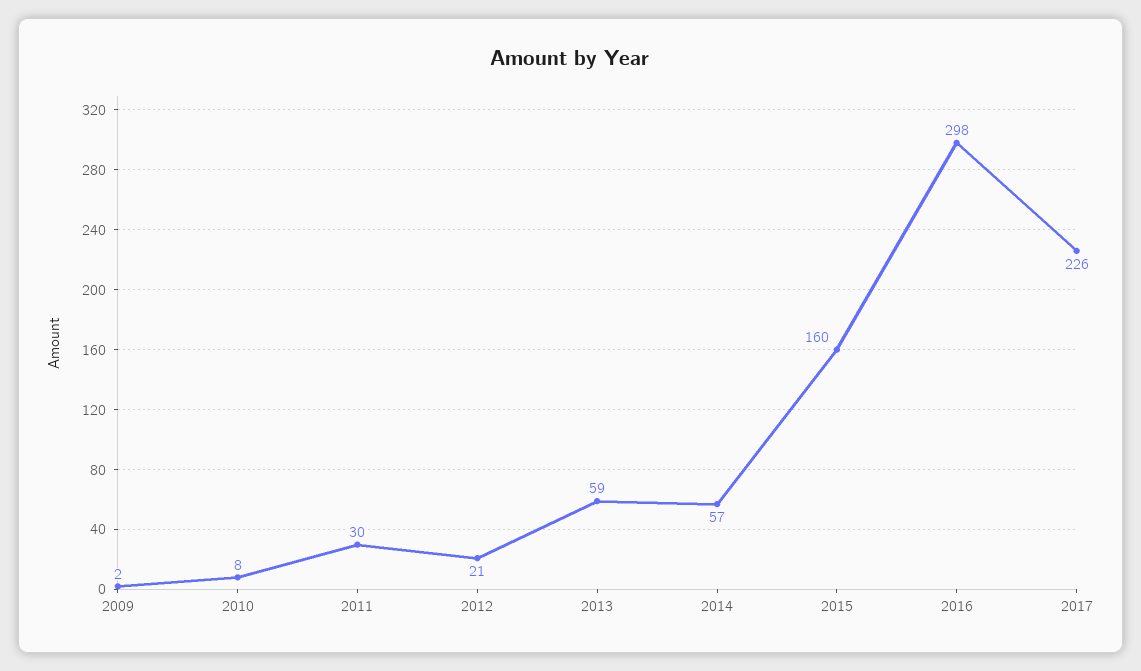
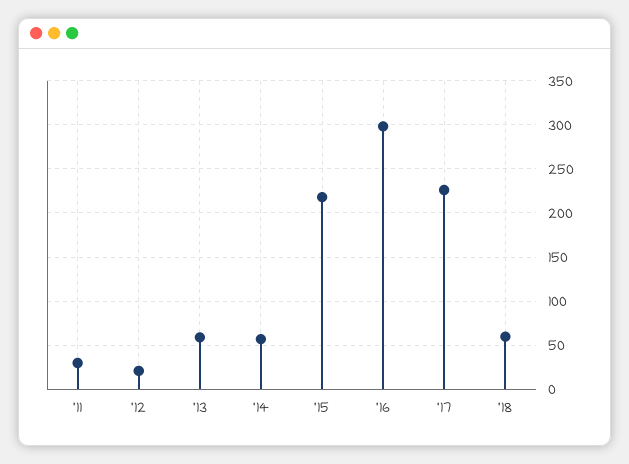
2009: 2 -> none
2010: 8 -> none
2015: 160 -> 220
'18: none -> 60

